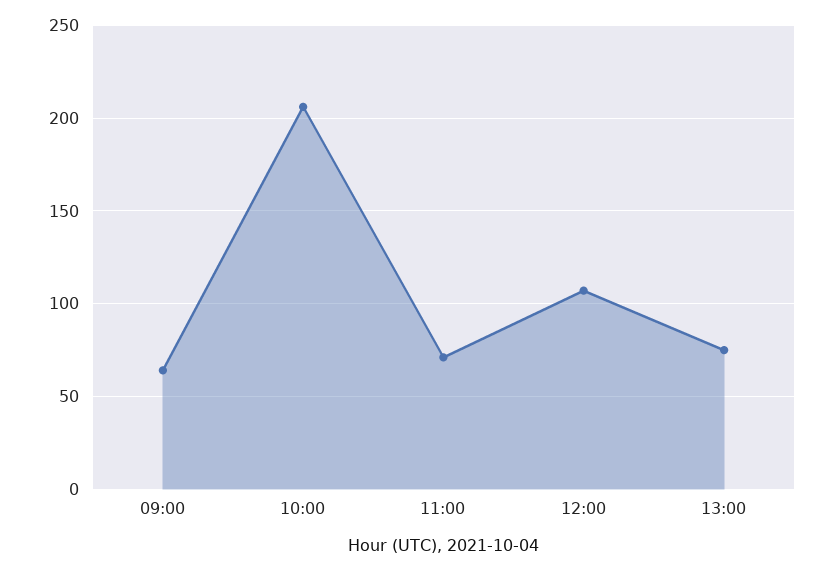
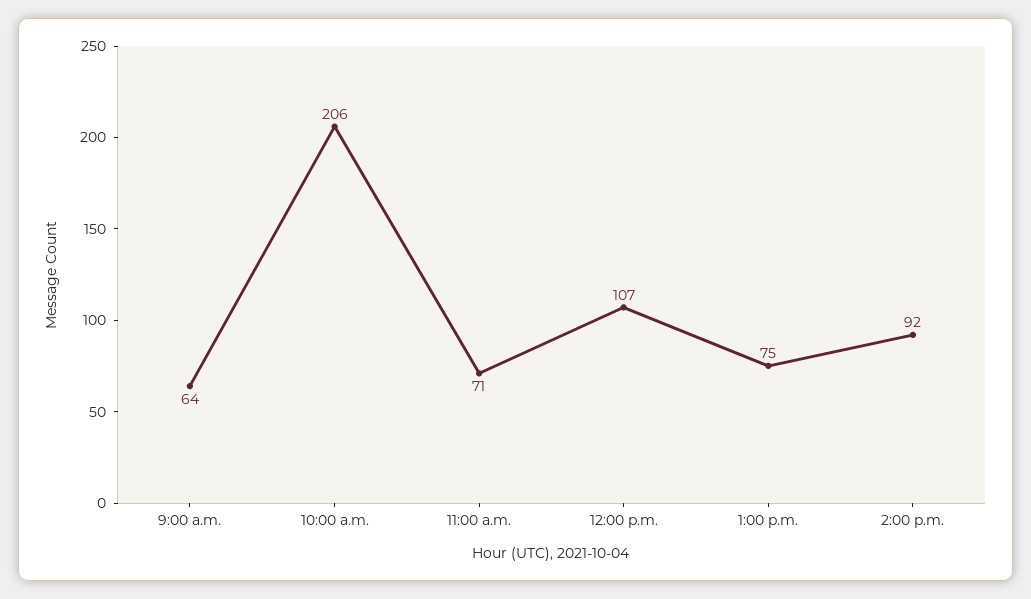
2:00 p.m.: none -> 92

